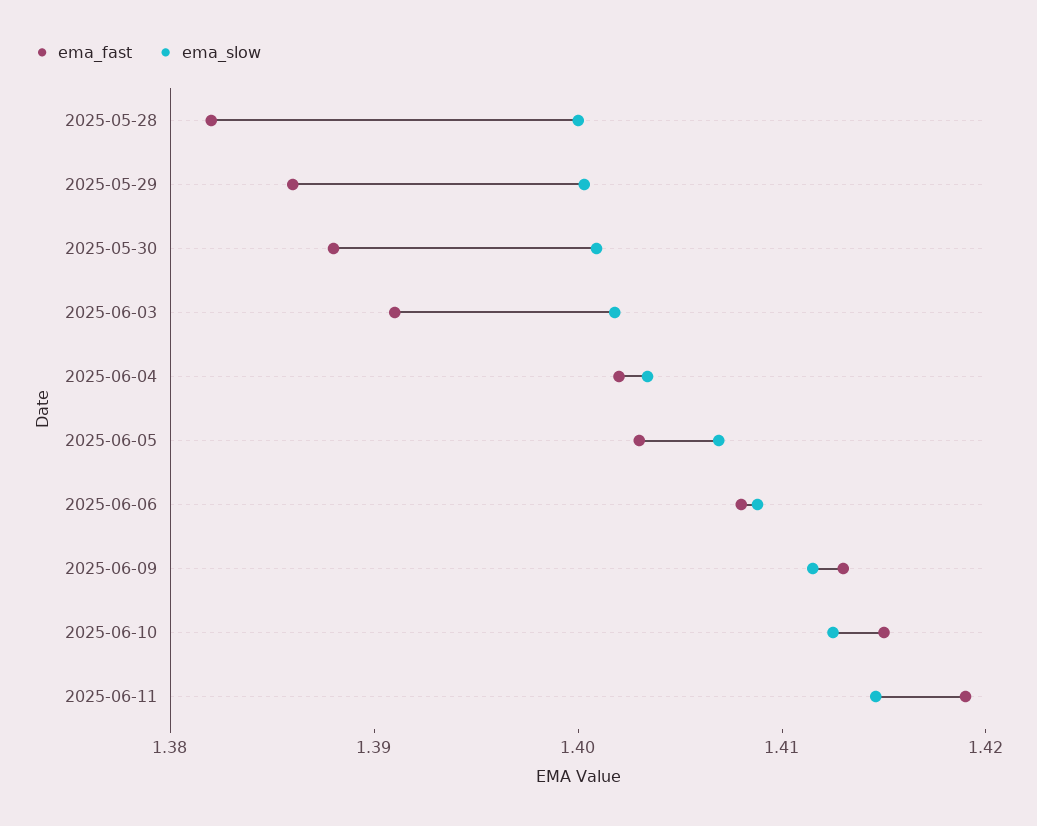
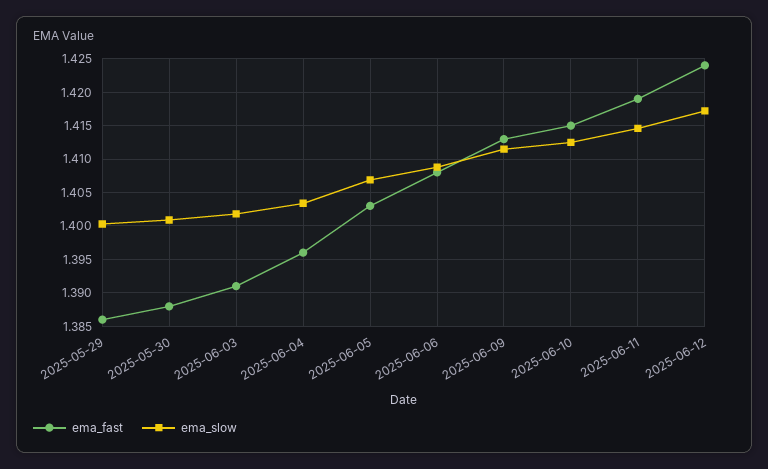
ema_fast, 2025-05-28: 1.382 -> none
ema_slow, 2025-05-28: 1.4 -> none
ema_fast, 2025-06-04: 1.402 -> 1.396
ema_fast, 2025-06-12: none -> 1.424
ema_slow, 2025-06-12: none -> 1.417

